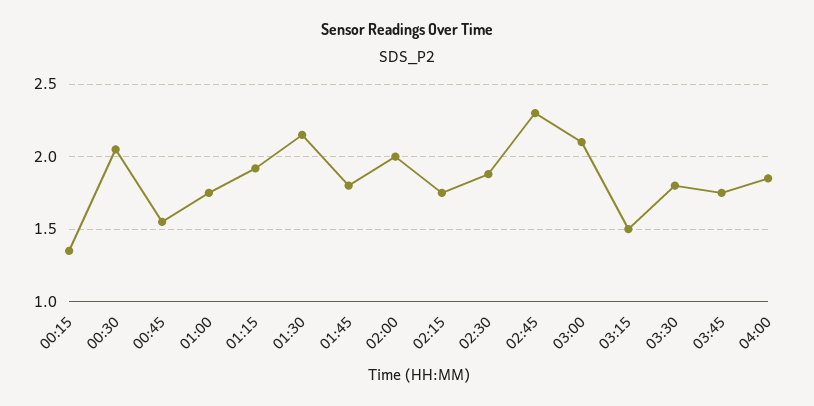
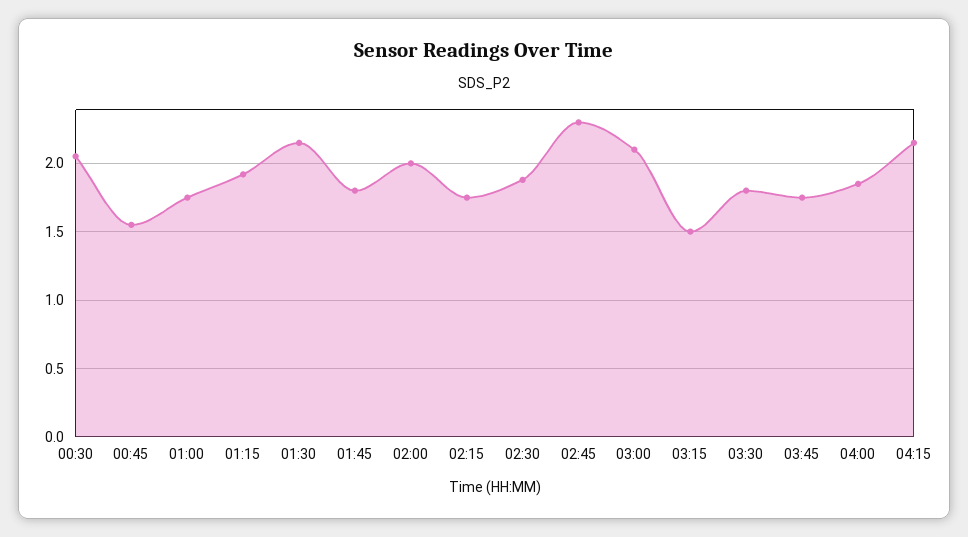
00:15: 1.35 -> none
04:15: none -> 2.15

